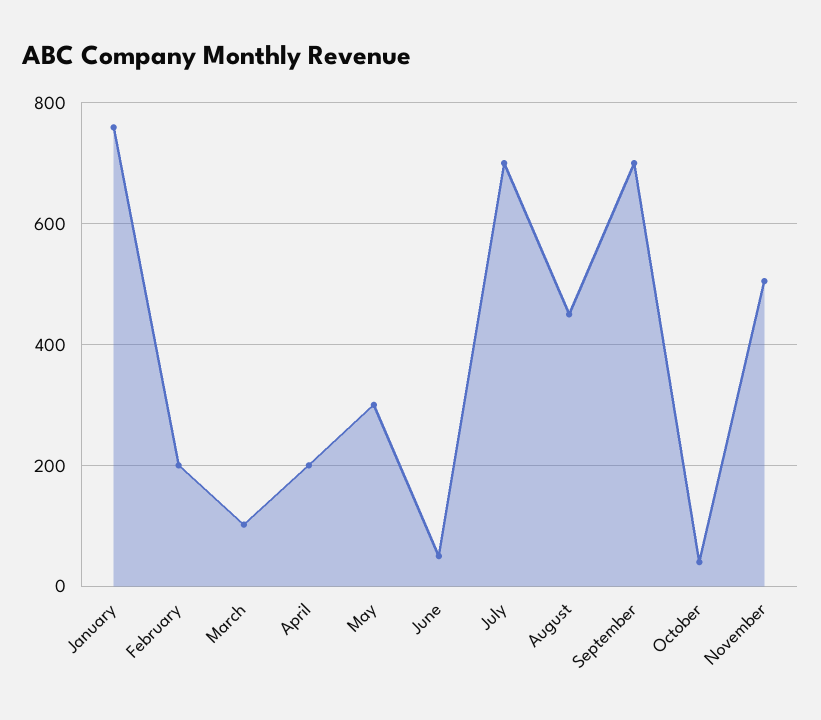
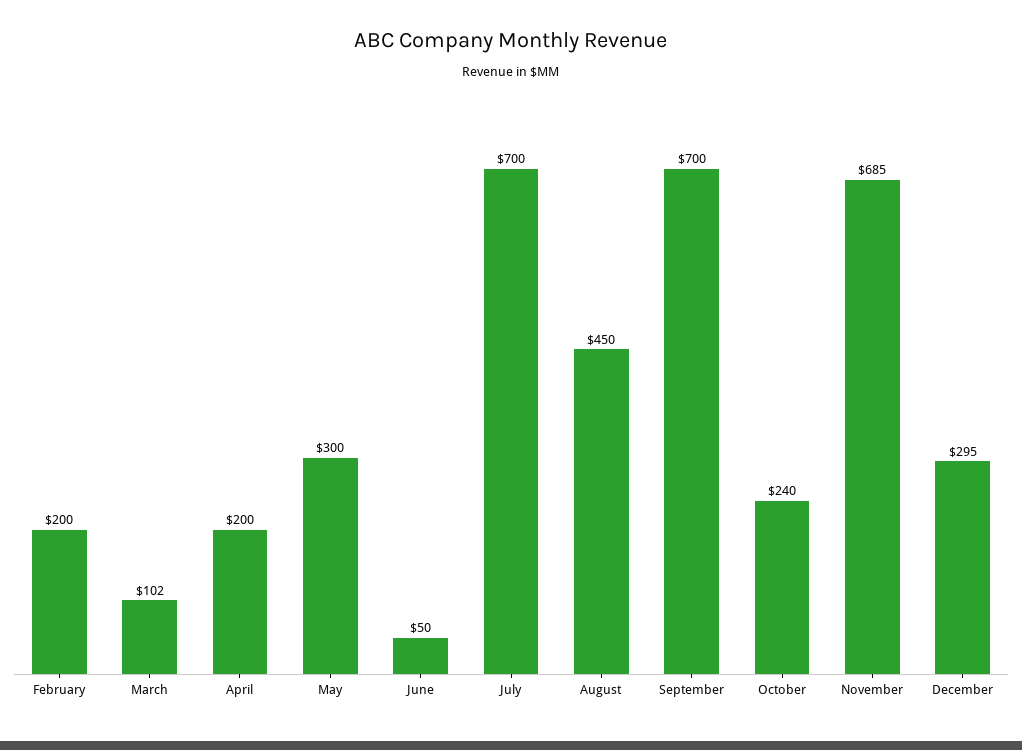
January: 760 -> none
October: 40 -> 240
November: 500 -> 685
December: none -> 295

